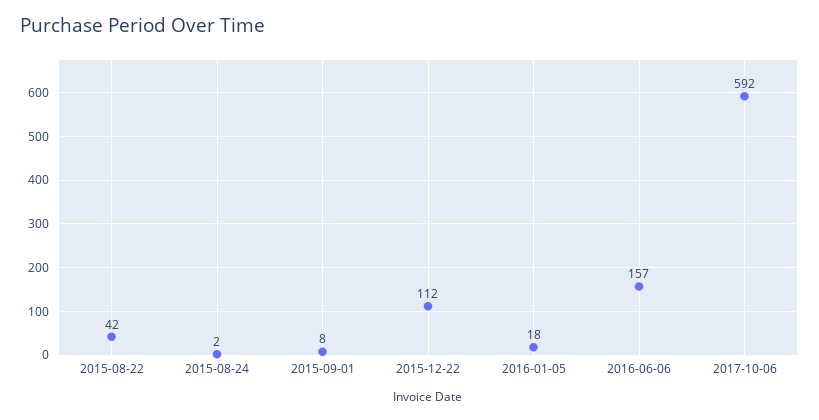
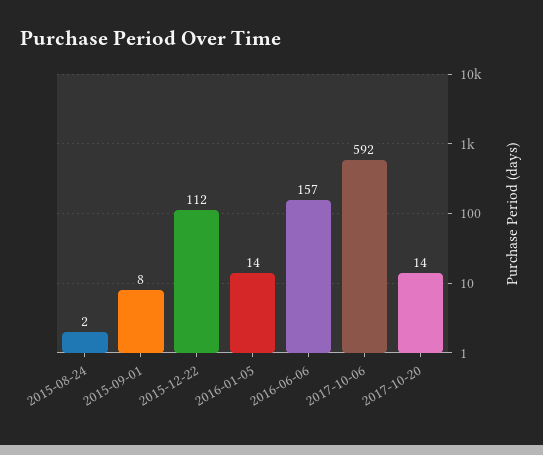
2015-08-22: 42 -> none
2016-01-05: 18 -> 14
2017-10-20: none -> 14

